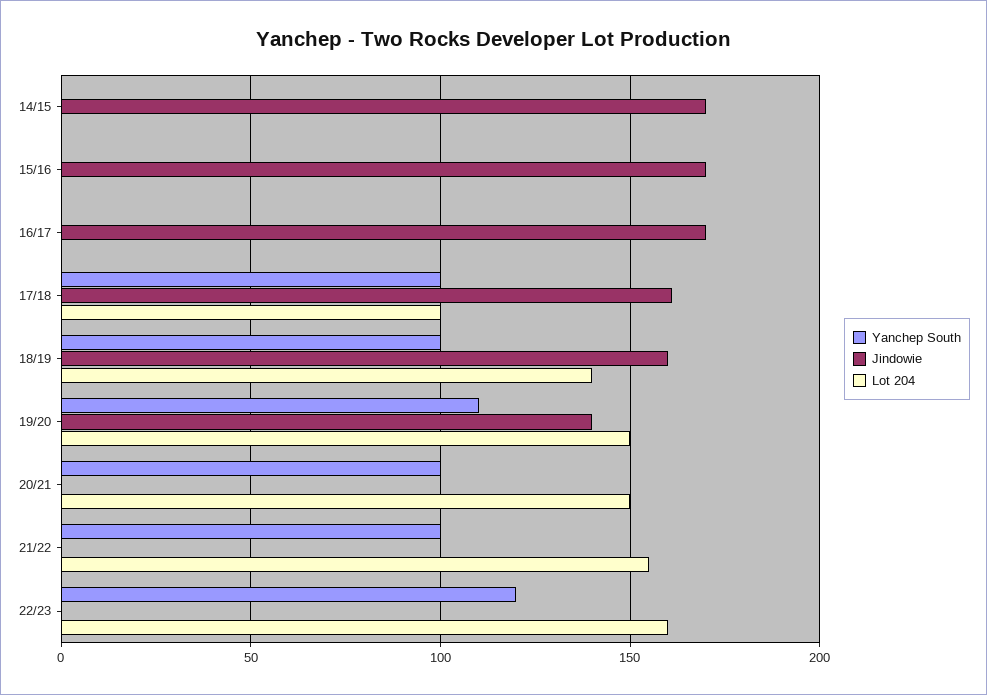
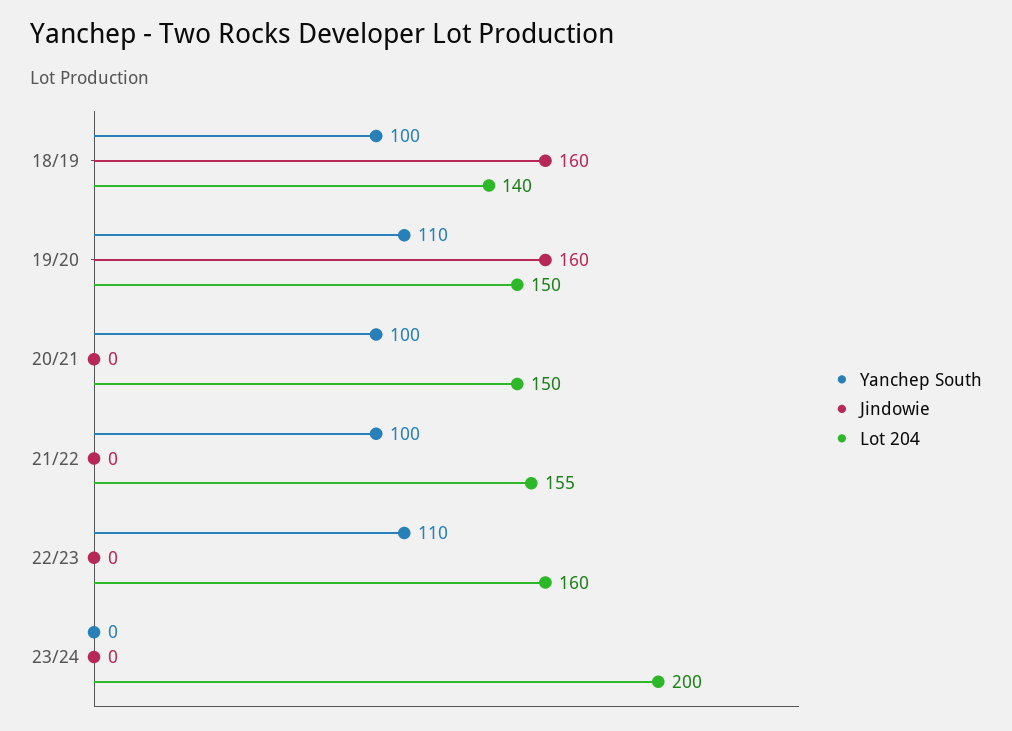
Yanchep South, 14/15: 0 -> none
Jindowie, 14/15: 170 -> none
Lot 204, 14/15: 0 -> none
Yanchep South, 15/16: 0 -> none
Jindowie, 15/16: 170 -> none
Lot 204, 15/16: 0 -> none
Yanchep South, 16/17: 0 -> none
Jindowie, 16/17: 170 -> none
Lot 204, 16/17: 0 -> none
Yanchep South, 17/18: 100 -> none
Jindowie, 17/18: 160 -> none
Lot 204, 17/18: 100 -> none
Jindowie, 19/20: 140 -> 160
Yanchep South, 22/23: 120 -> 110
Yanchep South, 23/24: none -> 0
Jindowie, 23/24: none -> 0
Lot 204, 23/24: none -> 200

